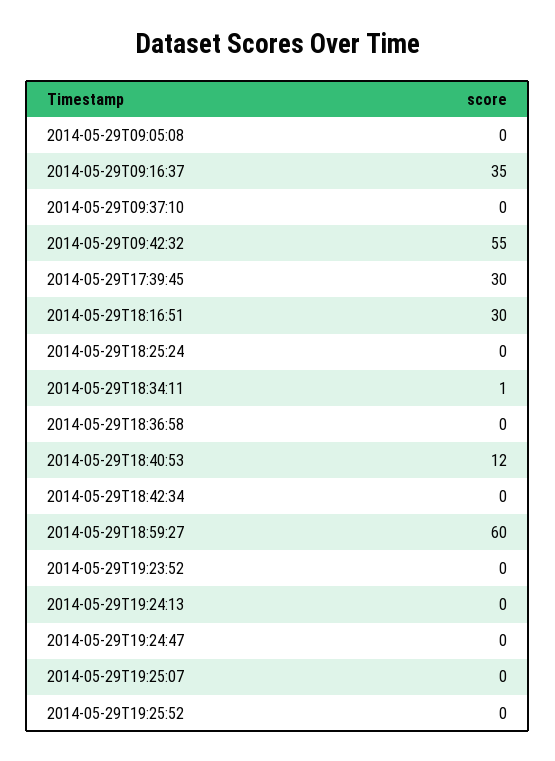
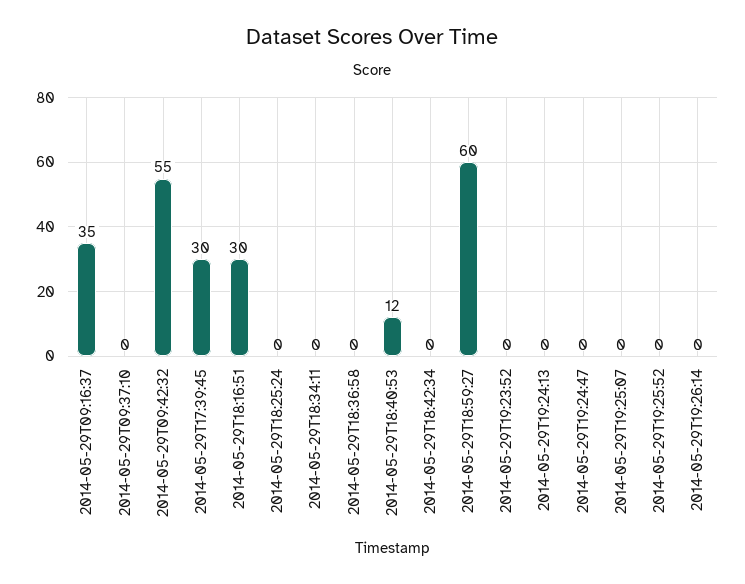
2014-05-29T09:05:08: 0 -> none
2014-05-29T18:34:11: 1 -> 0
2014-05-29T19:26:14: none -> 0

